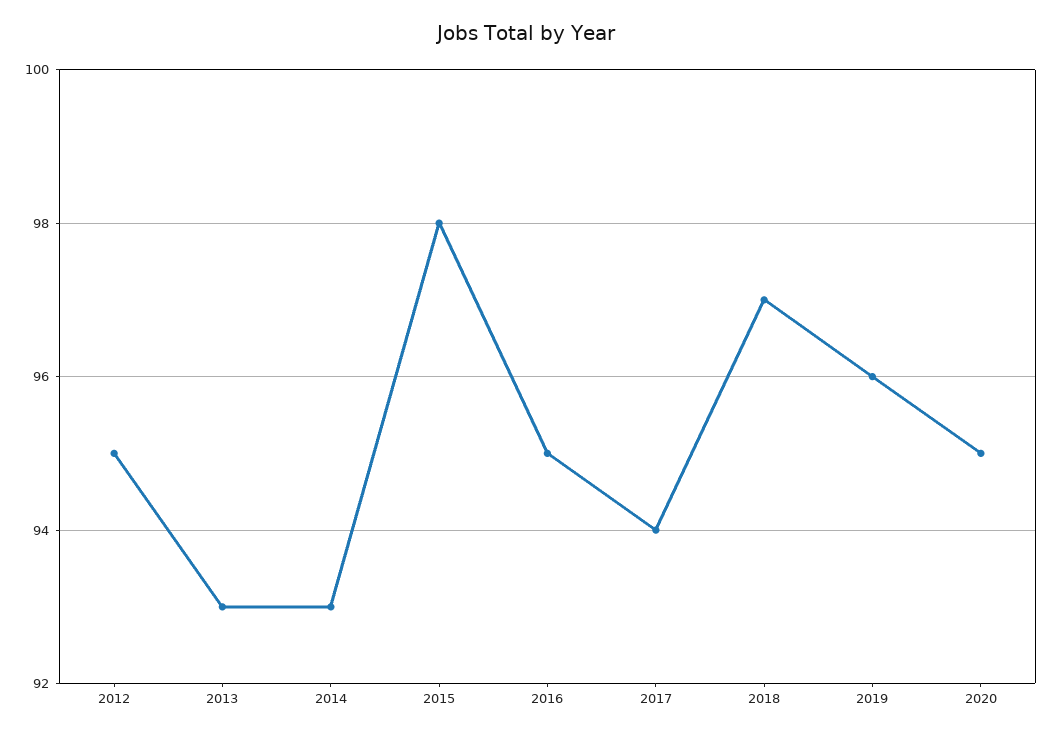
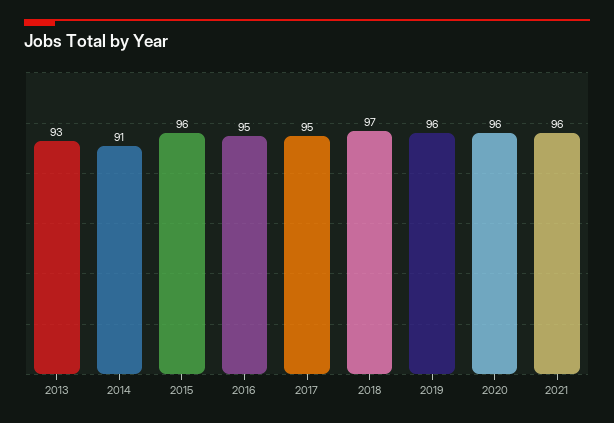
2012: 95 -> none
2014: 93 -> 91
2015: 98 -> 96
2017: 94 -> 95
2020: 95 -> 96
2021: none -> 96

